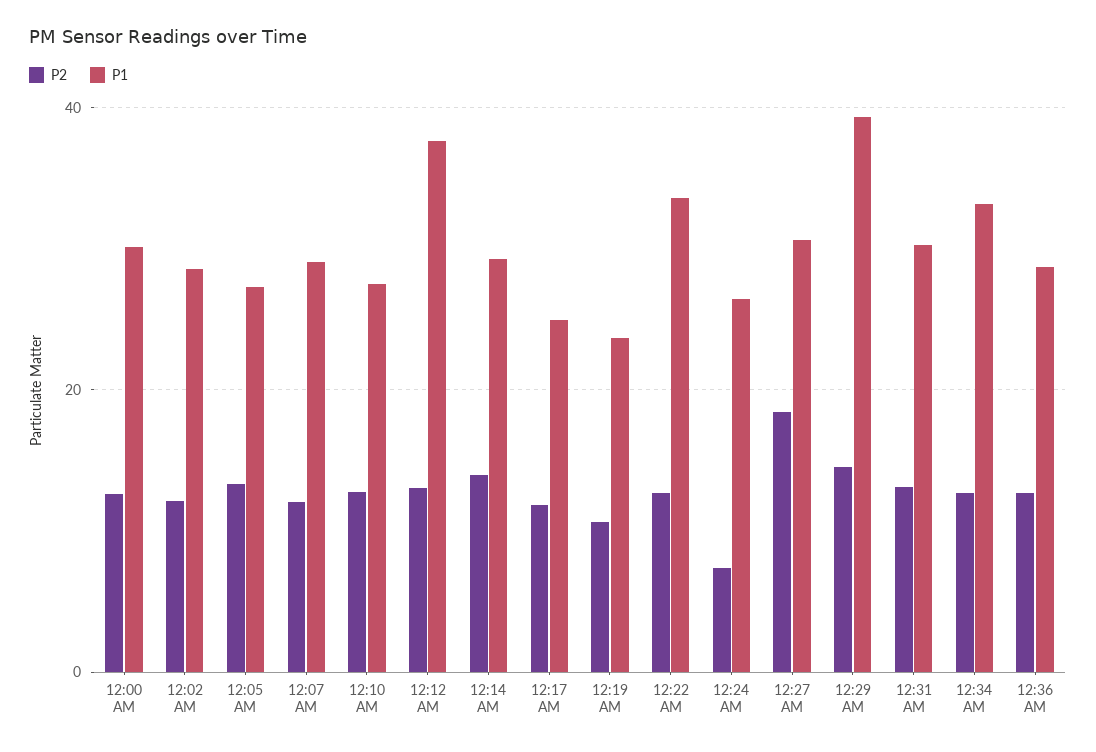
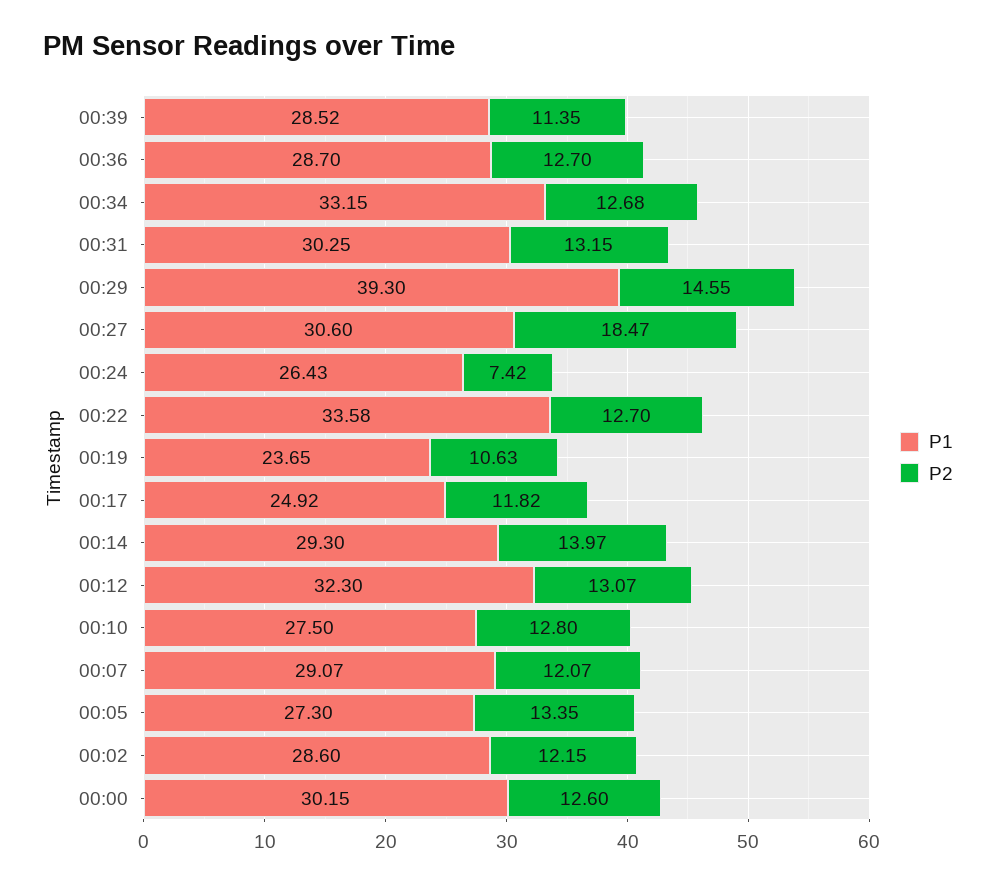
P1, 12:12 AM: 38 -> 32.3
P1, 00:39: none -> 28.52
P2, 00:39: none -> 11.35

